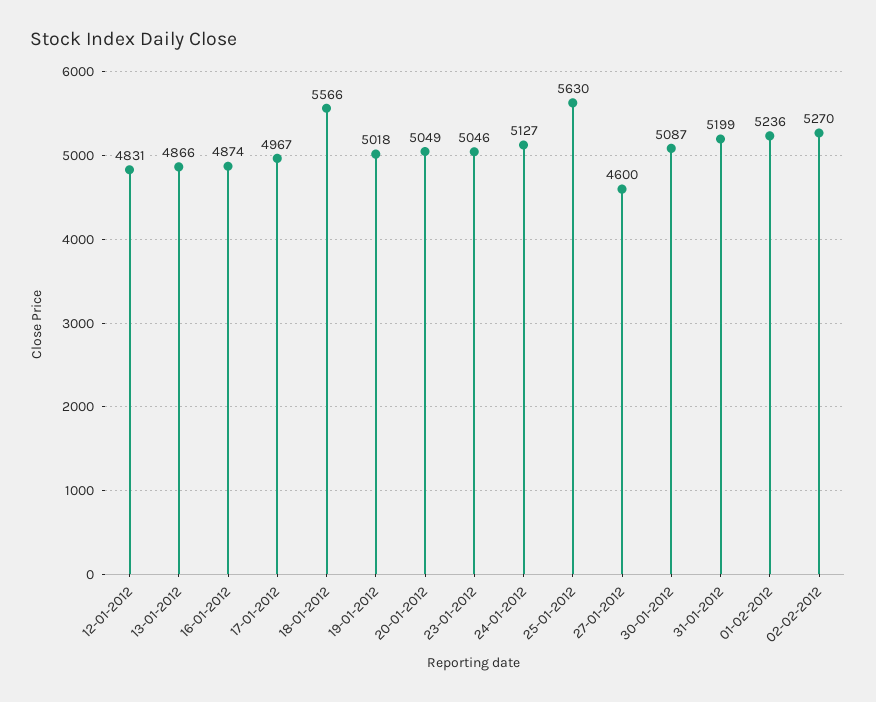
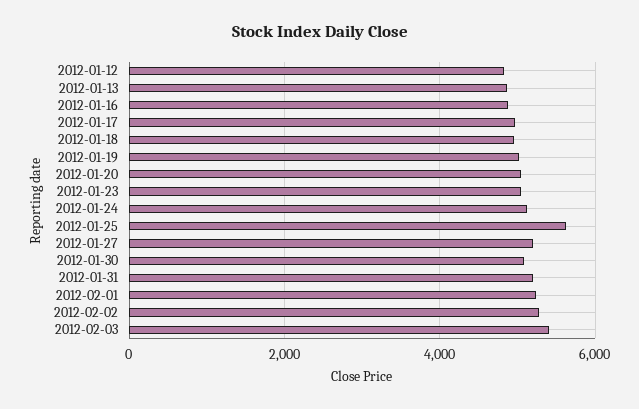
18-01-2012: 5566 -> 5000
27-01-2012: 4600 -> 5200
2012-02-03: none -> 5400

